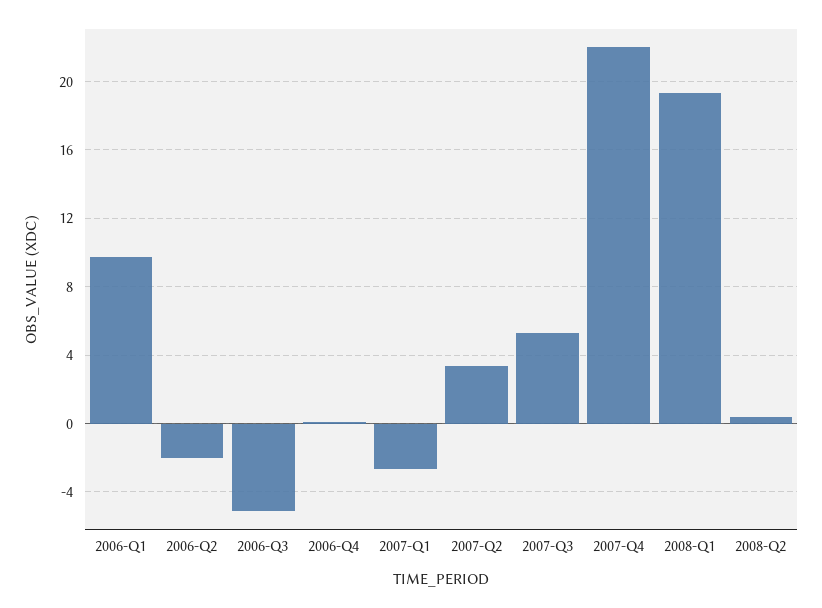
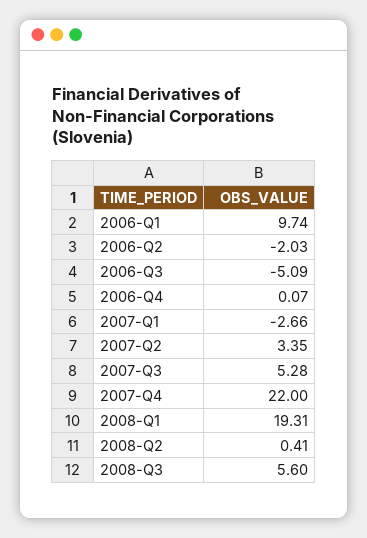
2008-Q3: none -> 5.6

